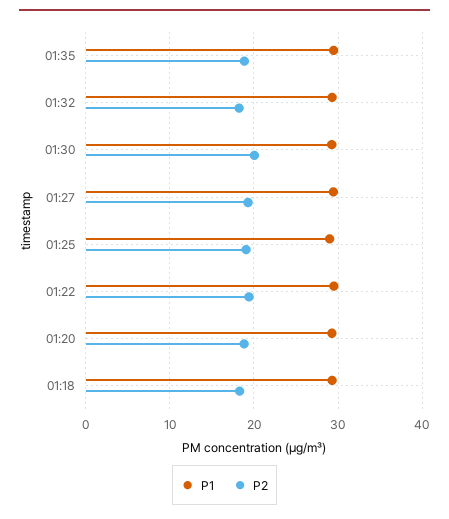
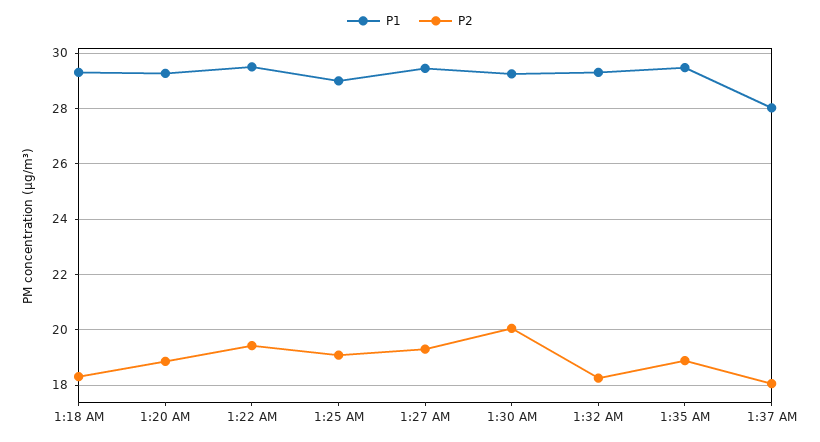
P1, 1:37 AM: none -> 28
P2, 1:37 AM: none -> 18

